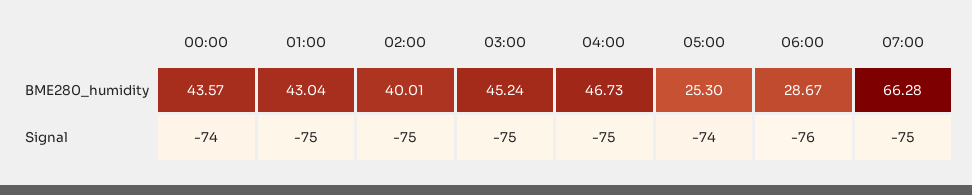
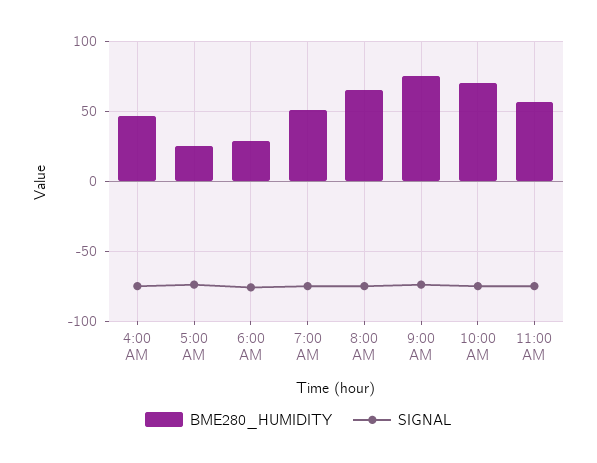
BME280_humidity, 00:00: 43.57 -> none
BME280_humidity, 01:00: 43.04 -> none
BME280_humidity, 02:00: 40.01 -> none
BME280_humidity, 03:00: 45.24 -> none
BME280_humidity, 07:00: 66.28 -> 50
Signal, 00:00: -74 -> none
Signal, 01:00: -75 -> none
Signal, 02:00: -75 -> none
Signal, 03:00: -75 -> none
BME280_humidity, 8:00 AM: none -> 65
Signal, 8:00 AM: none -> -75
BME280_humidity, 9:00 AM: none -> 75
Signal, 9:00 AM: none -> -75
BME280_humidity, 10:00 AM: none -> 70
Signal, 10:00 AM: none -> -75
BME280_humidity, 11:00 AM: none -> 55
Signal, 11:00 AM: none -> -75

